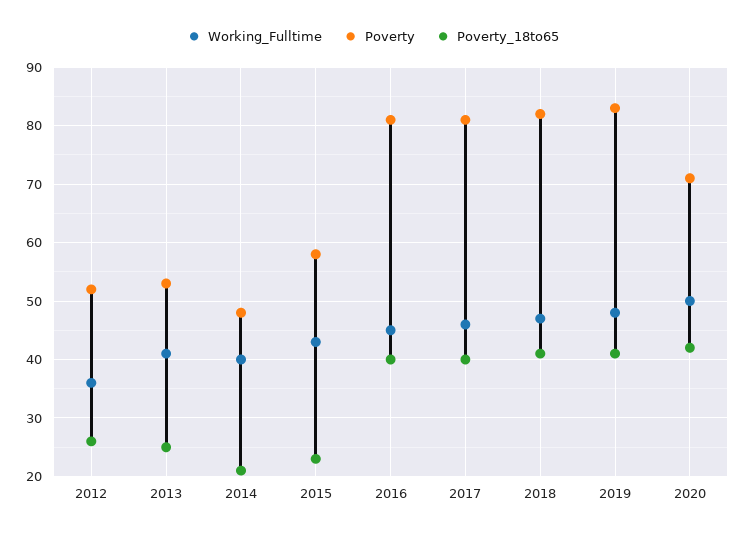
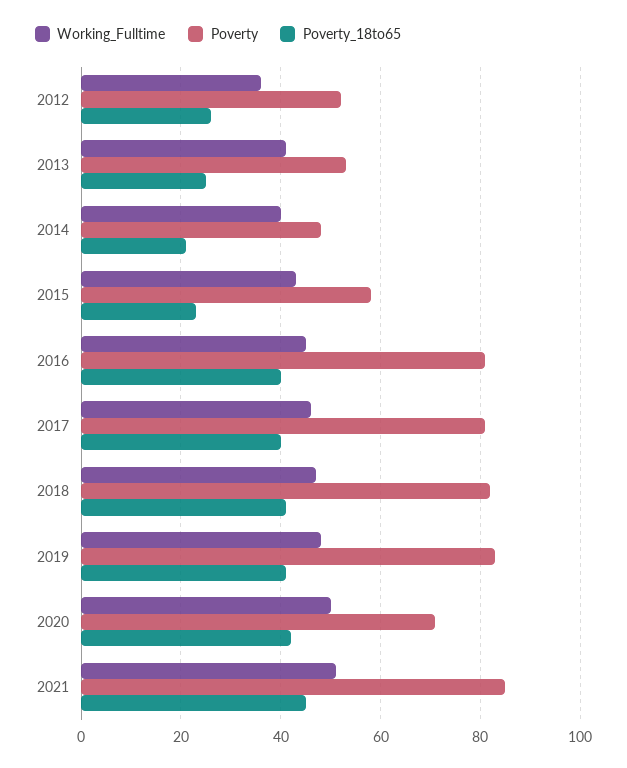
Working_Fulltime, 2021: none -> 50
Poverty, 2021: none -> 85
Poverty_18to65, 2021: none -> 45

